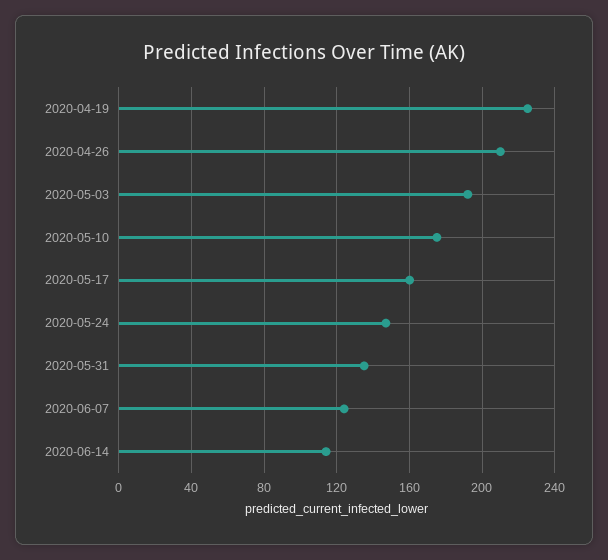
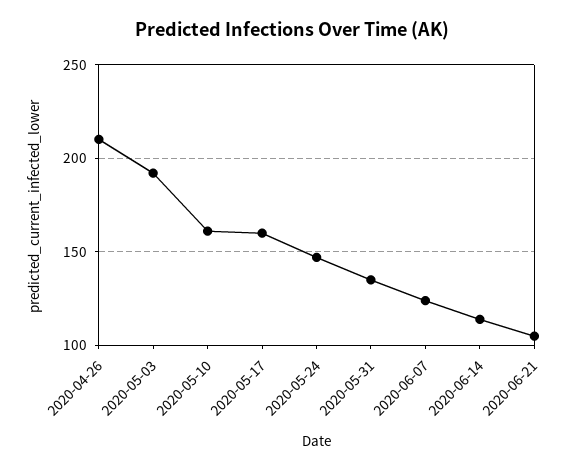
2020-04-19: 225 -> none
2020-05-10: 175 -> 160
2020-06-21: none -> 105

